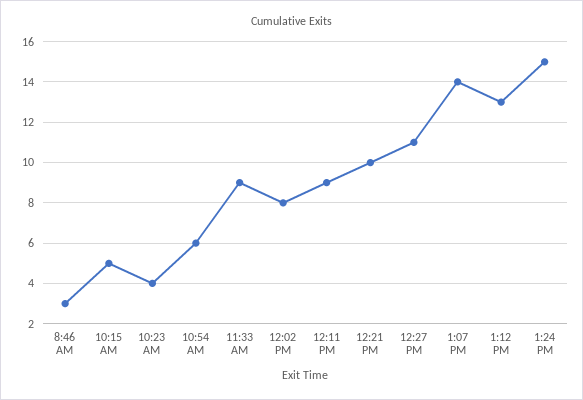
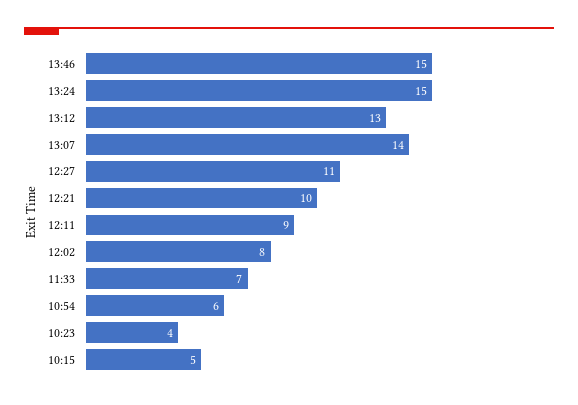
8:46 AM: 3 -> none
11:33 AM: 9 -> 7
13:46: none -> 15

